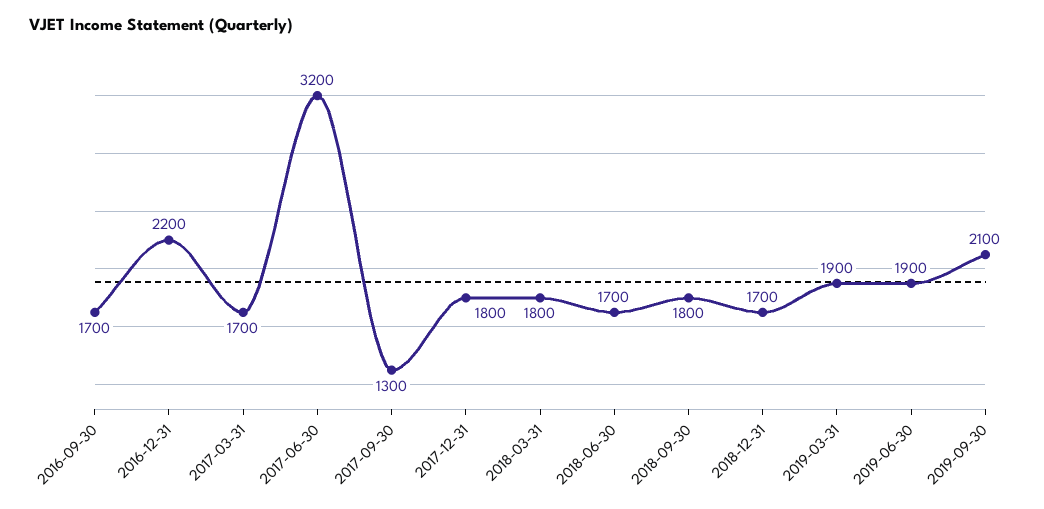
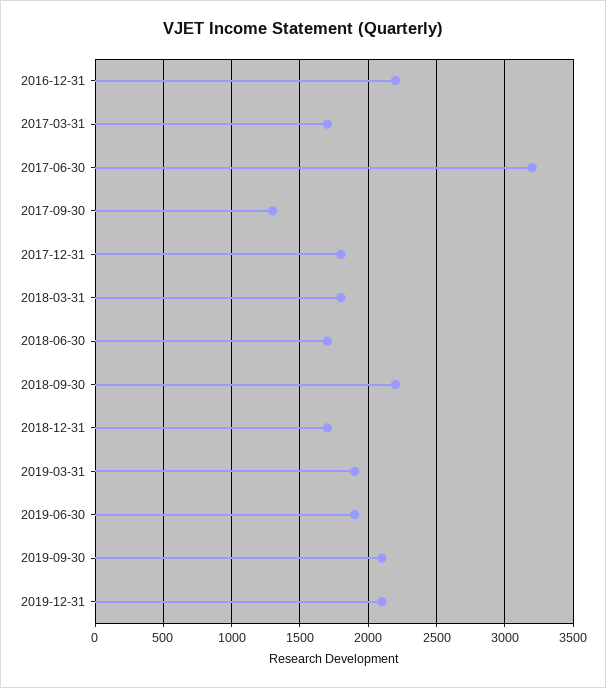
2016-09-30: 1700 -> none
2018-09-30: 1800 -> 2200
2019-12-31: none -> 2100

